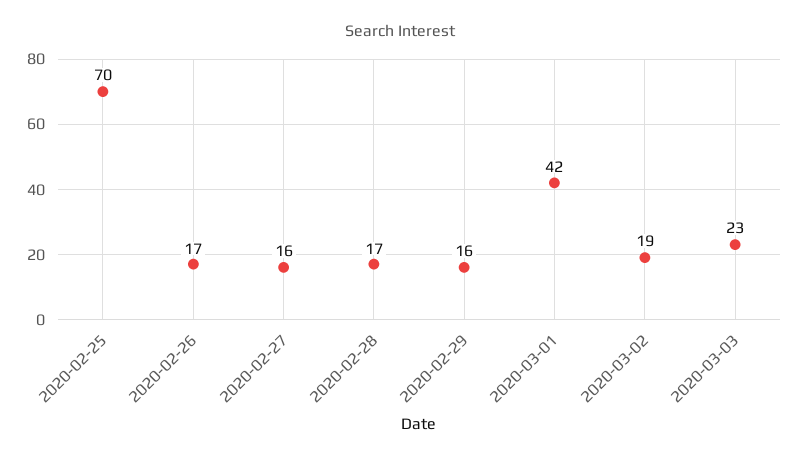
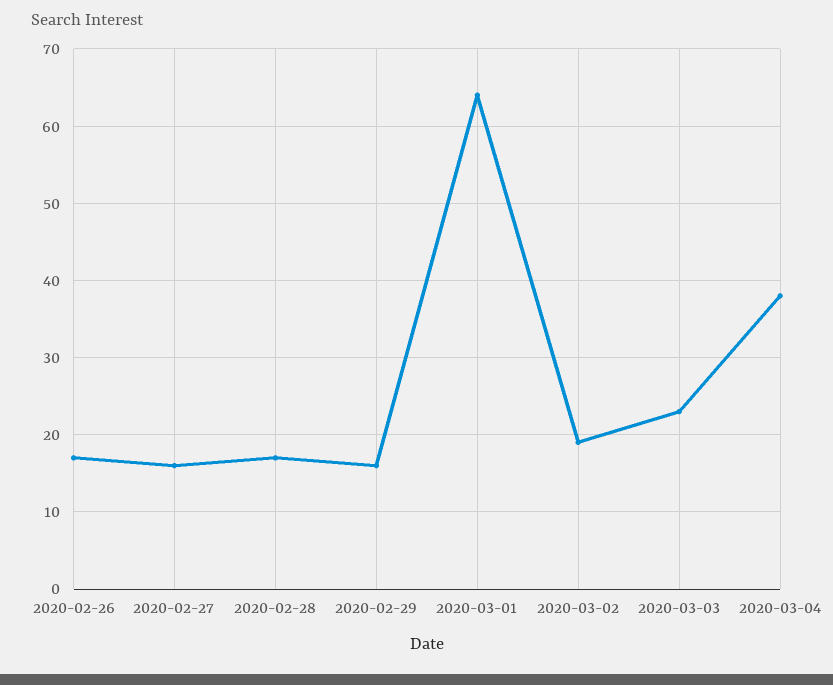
2020-02-25: 70 -> none
2020-03-01: 42 -> 64
2020-03-04: none -> 38

